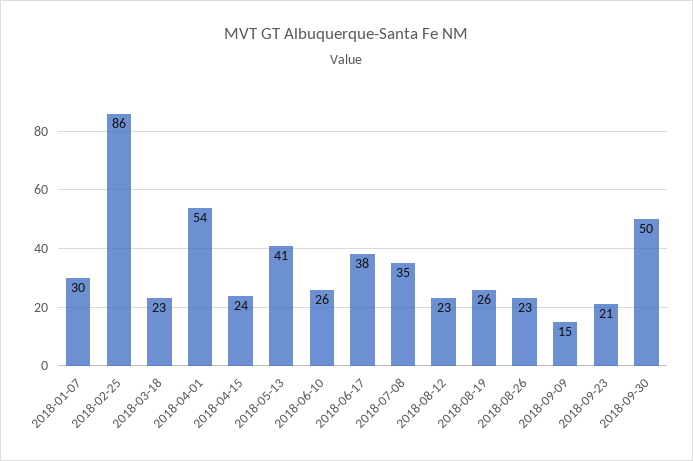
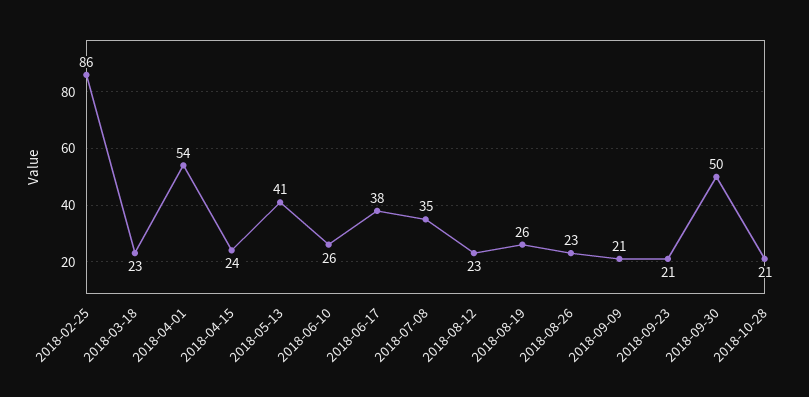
2018-01-07: 30 -> none
2018-09-09: 15 -> 21
2018-10-28: none -> 21

